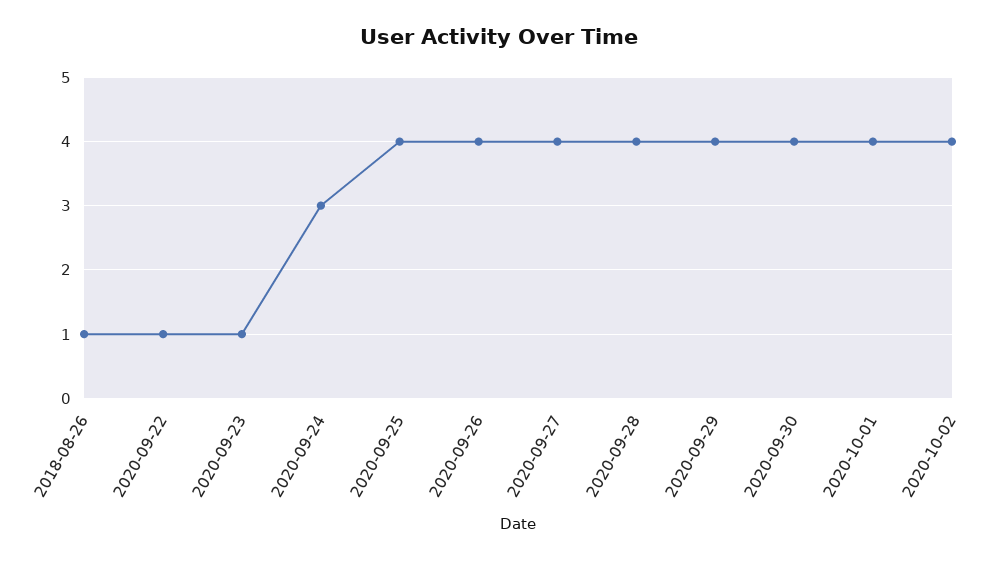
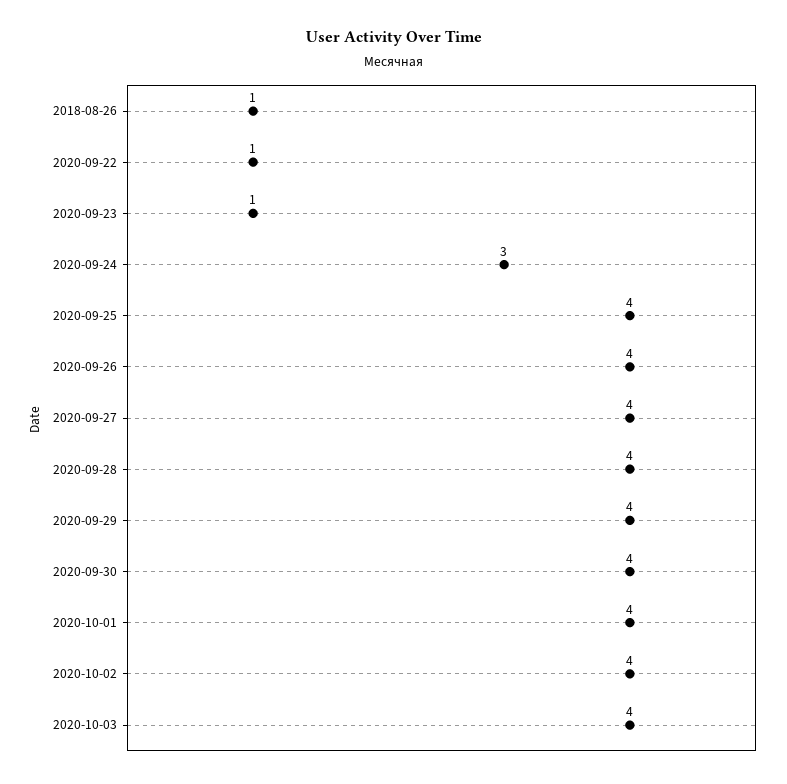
2020-10-03: none -> 4

